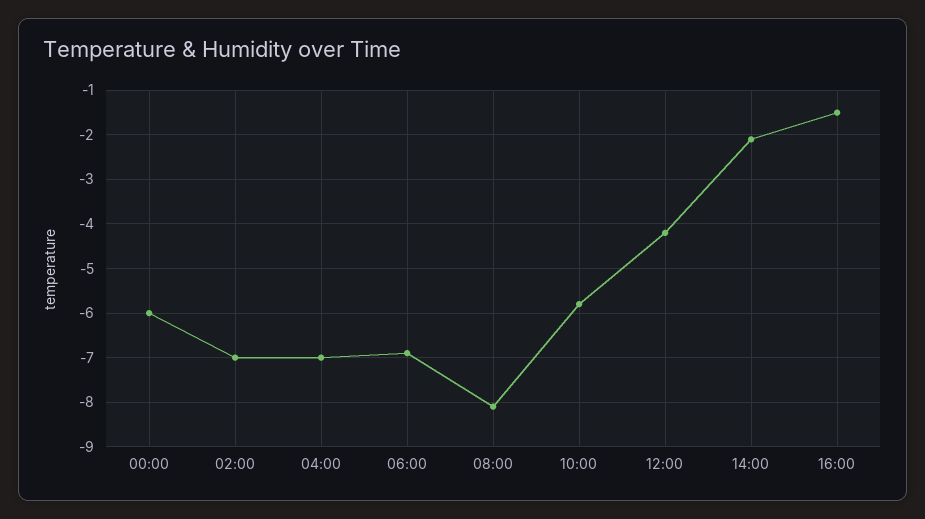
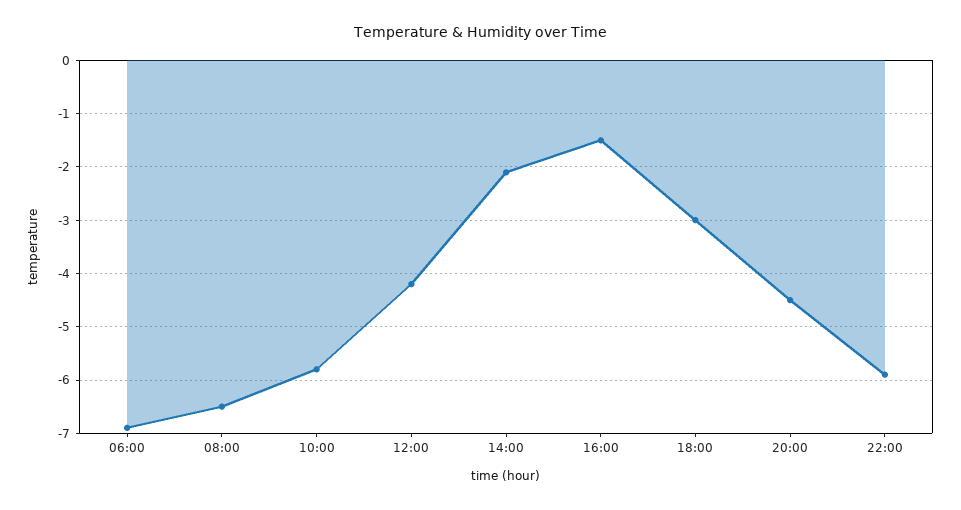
00:00: -6 -> none
02:00: -7 -> none
04:00: -7 -> none
08:00: -8 -> -6.5
18:00: none -> -3
20:00: none -> -4.5
22:00: none -> -6

